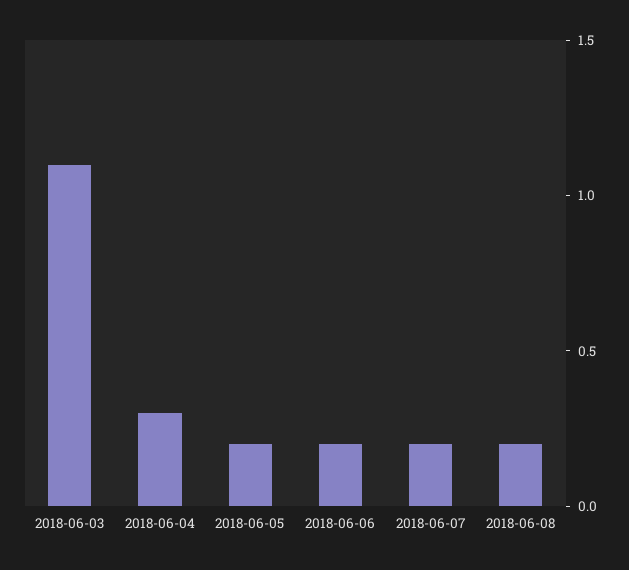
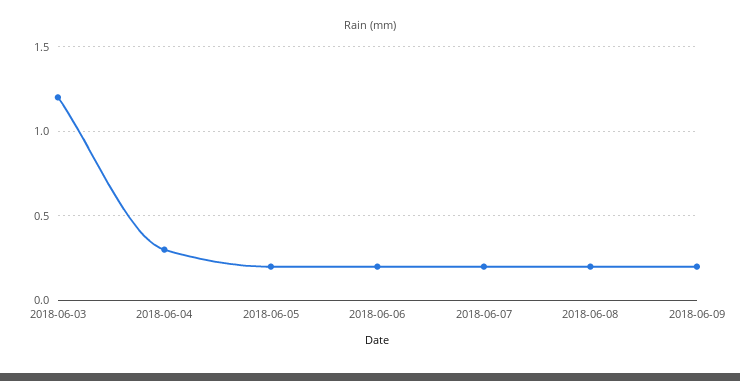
2018-06-03: 1.1 -> 1.2
2018-06-09: none -> 0.2

